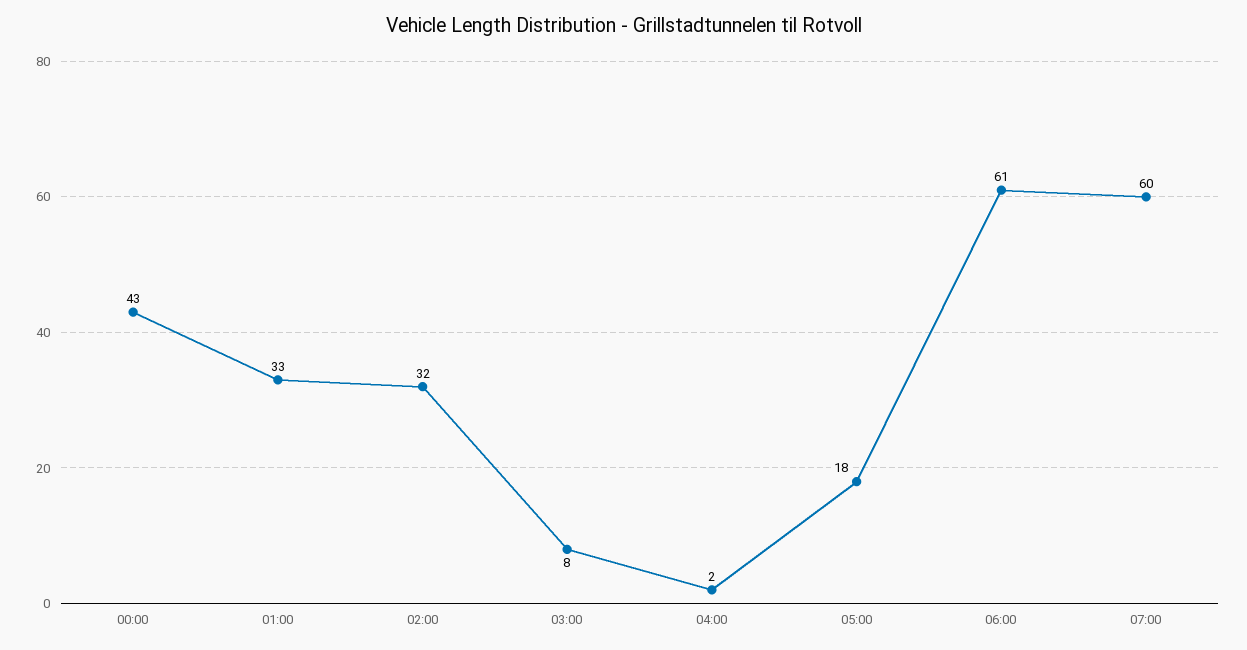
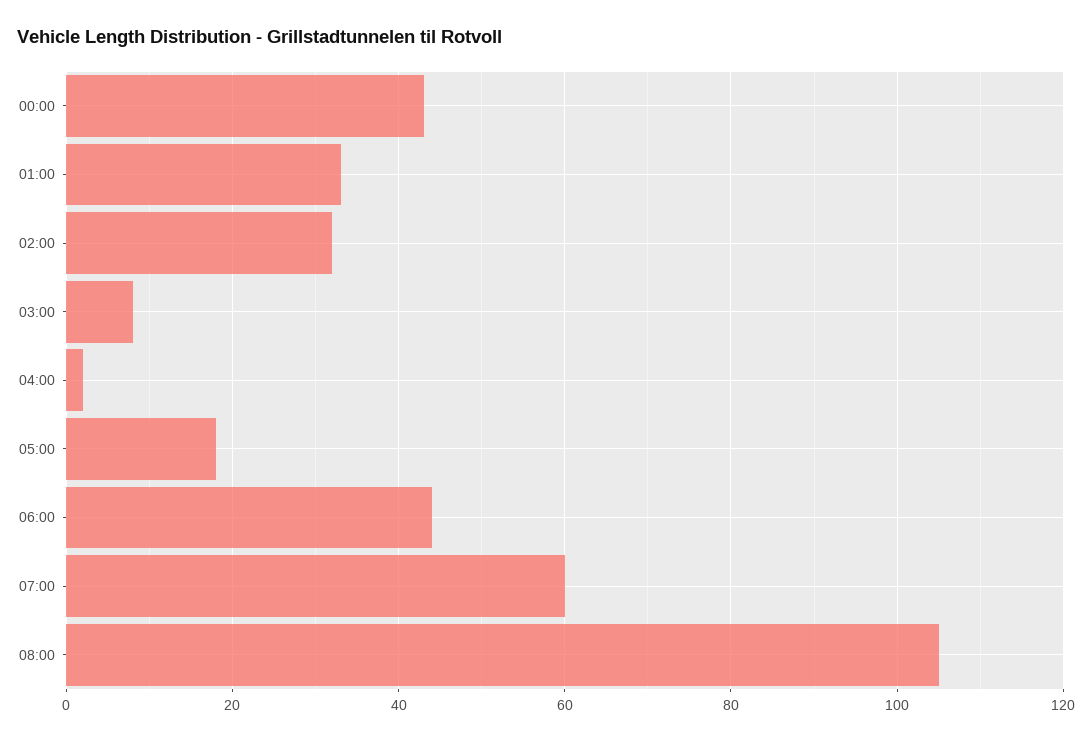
06:00: 61 -> 45
08:00: none -> 105

